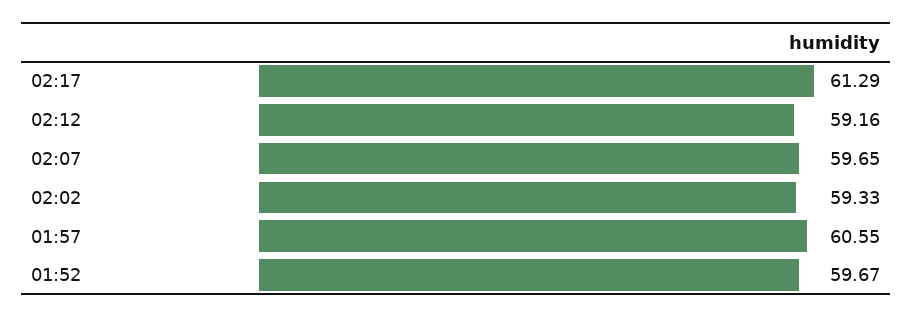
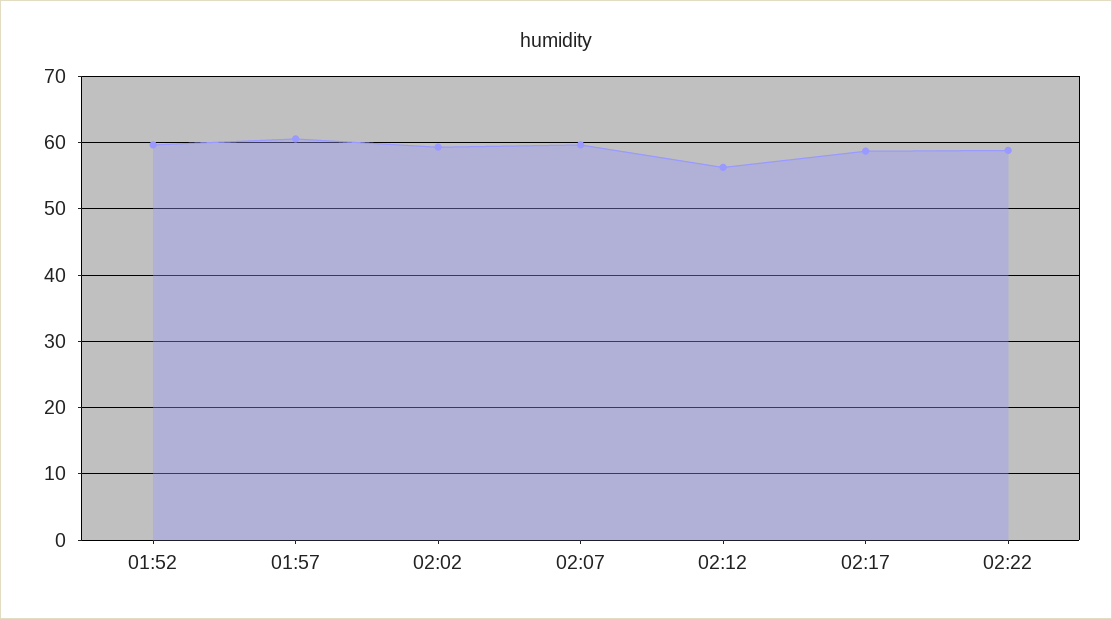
02:17: 61.29 -> 59
02:12: 59.16 -> 56
02:22: none -> 59

